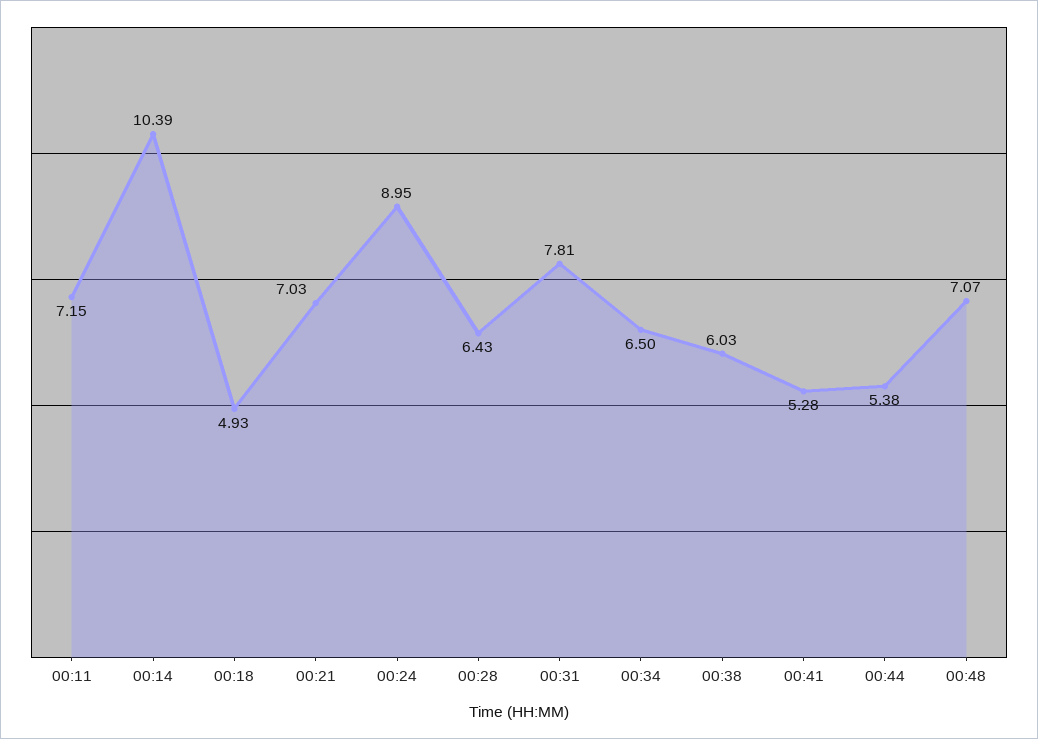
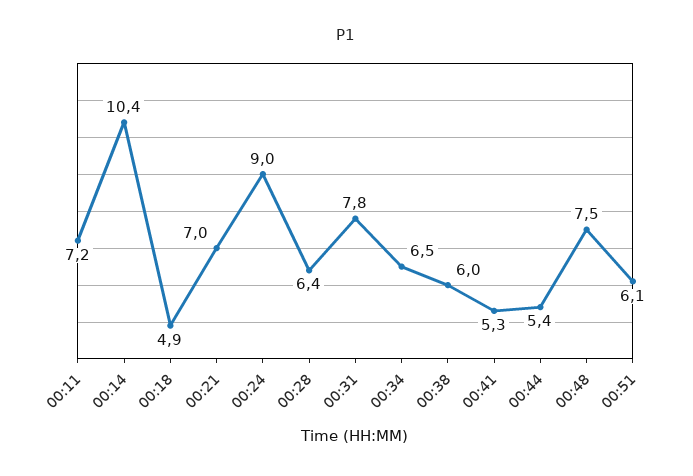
00:48: 7.07 -> 7.5
00:51: none -> 6.1

